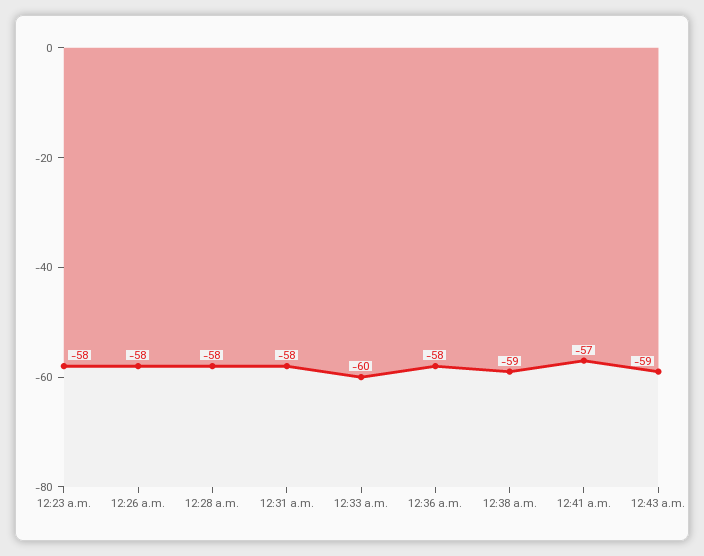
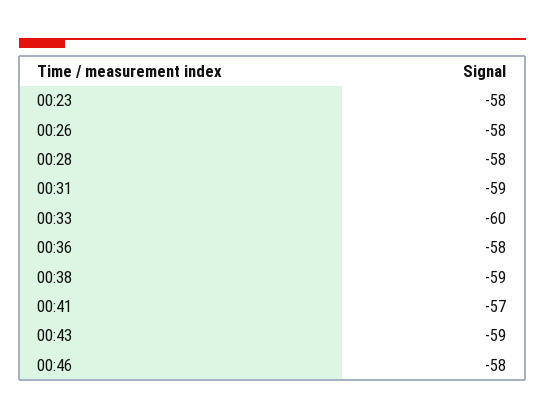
12:31 a.m.: -58 -> -59
00:46: none -> -58

